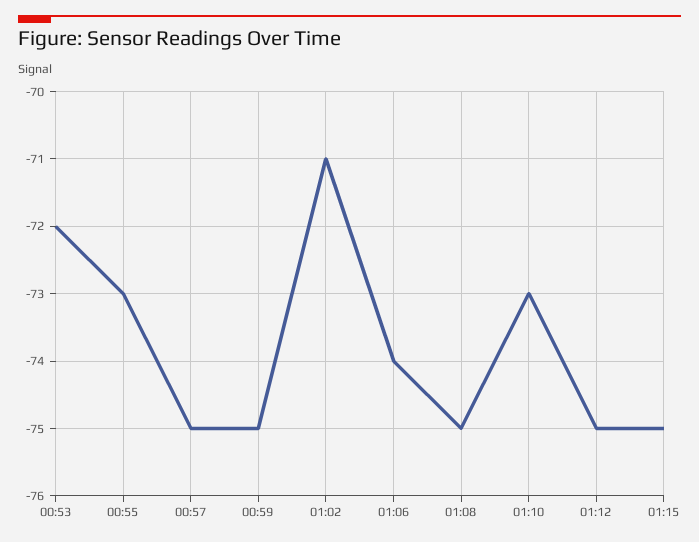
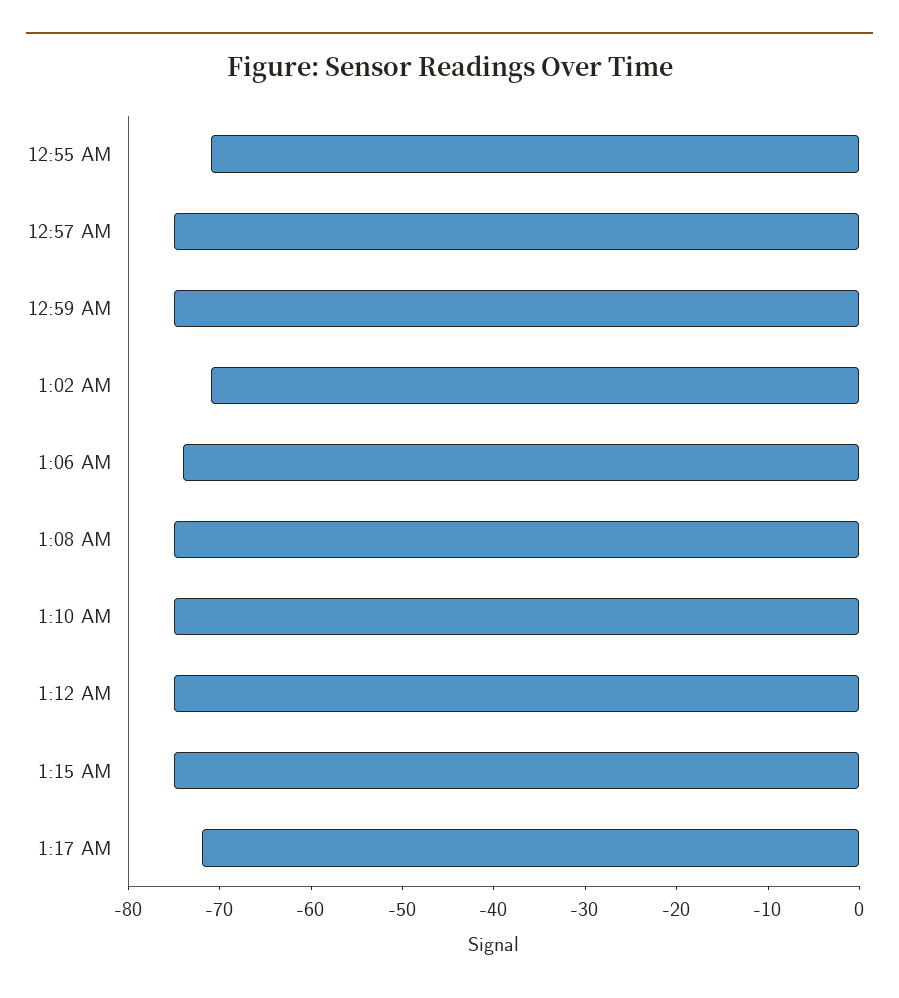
00:53: -72 -> none
00:55: -73 -> -71
01:10: -73 -> -75
1:17 AM: none -> -72

